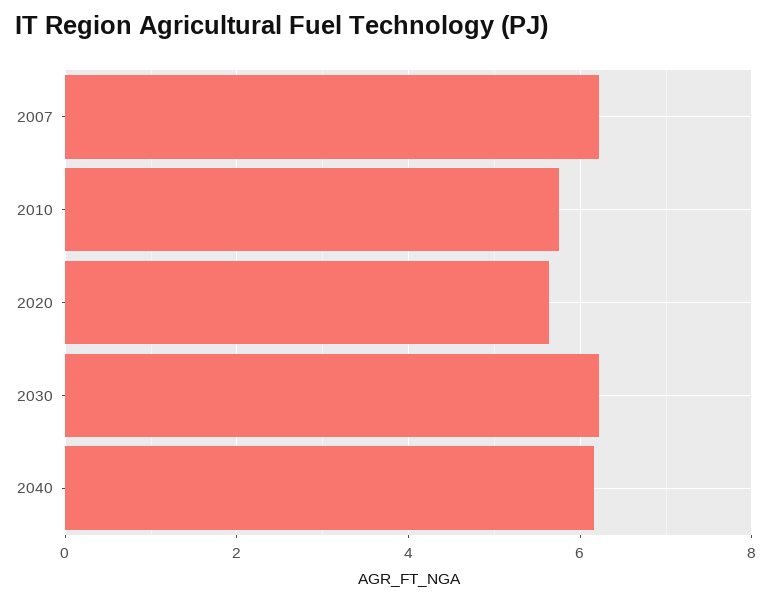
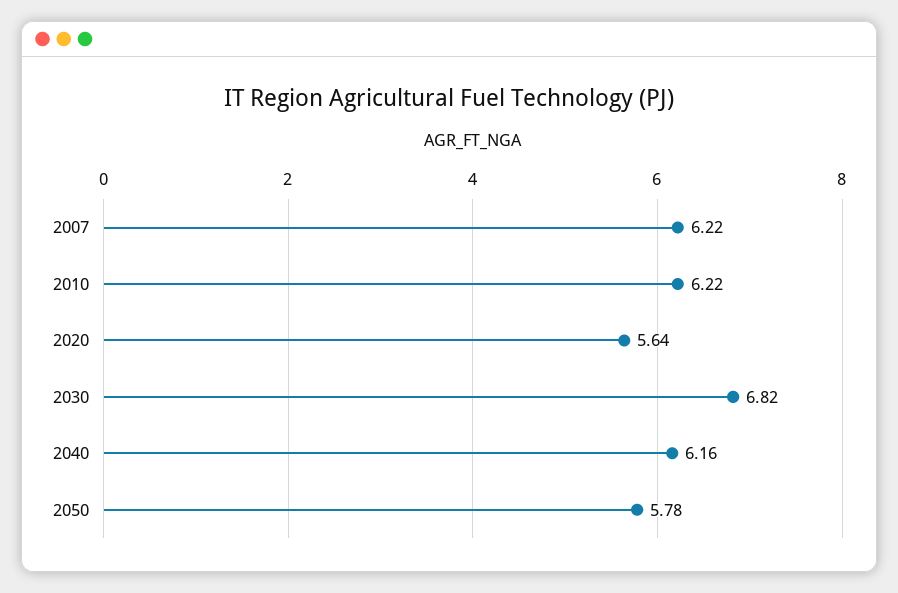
2010: 5.8 -> 6.22
2030: 6.2 -> 6.82
2050: none -> 5.78

